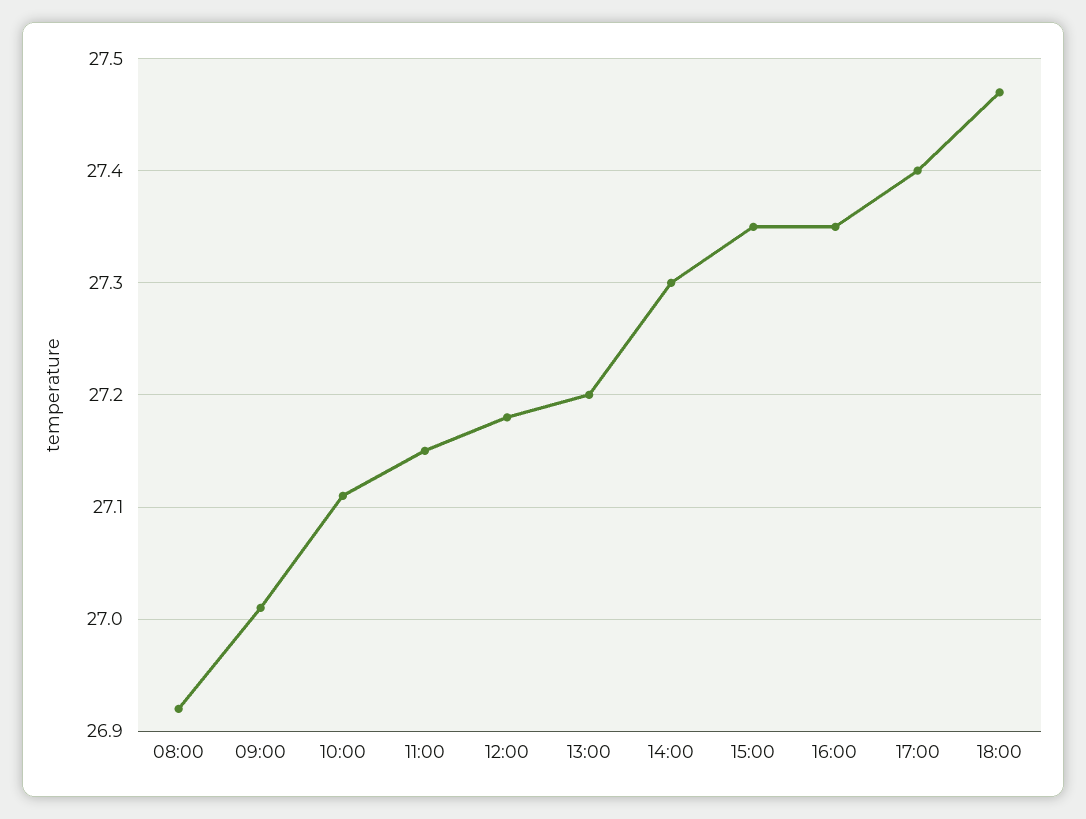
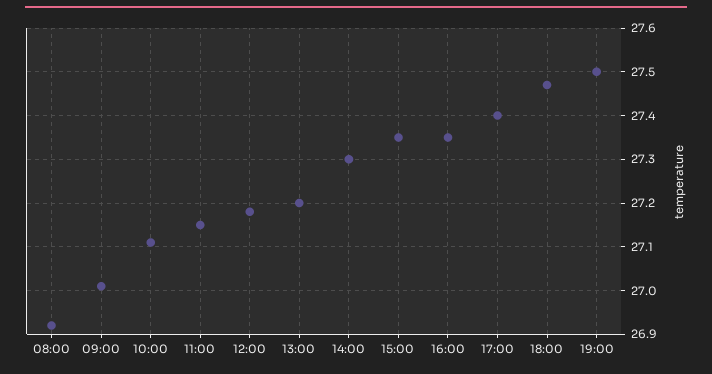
19:00: none -> 27.5

